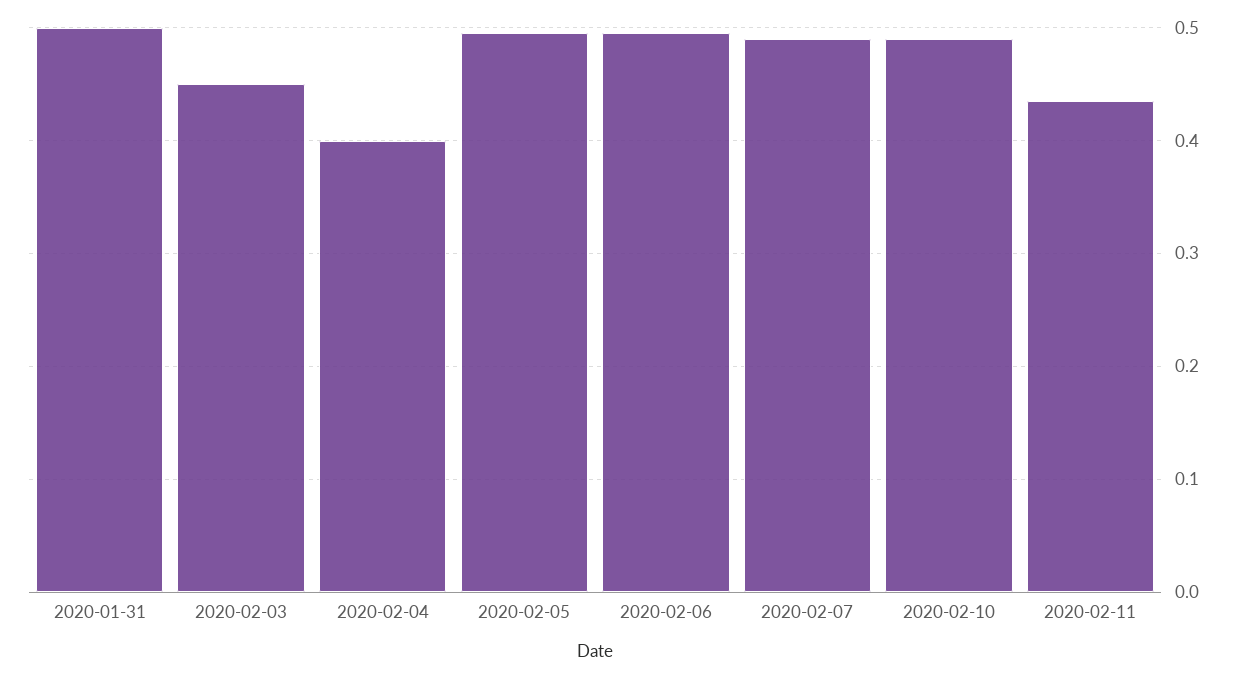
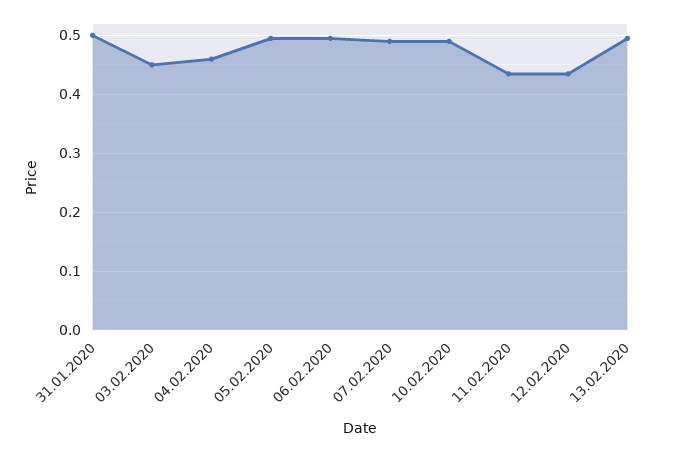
2020-02-04: 0.4 -> 0.46
12.02.2020: none -> 0.44
13.02.2020: none -> 0.5

